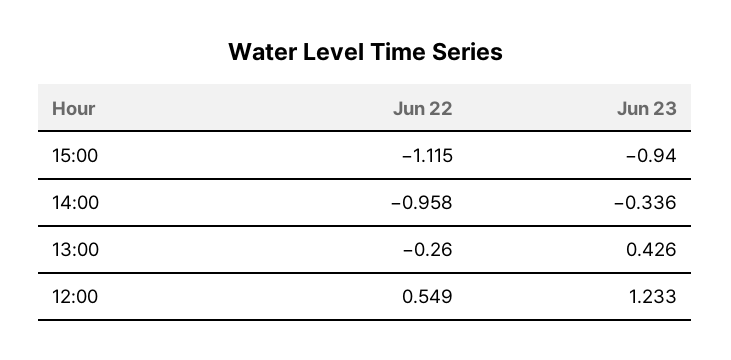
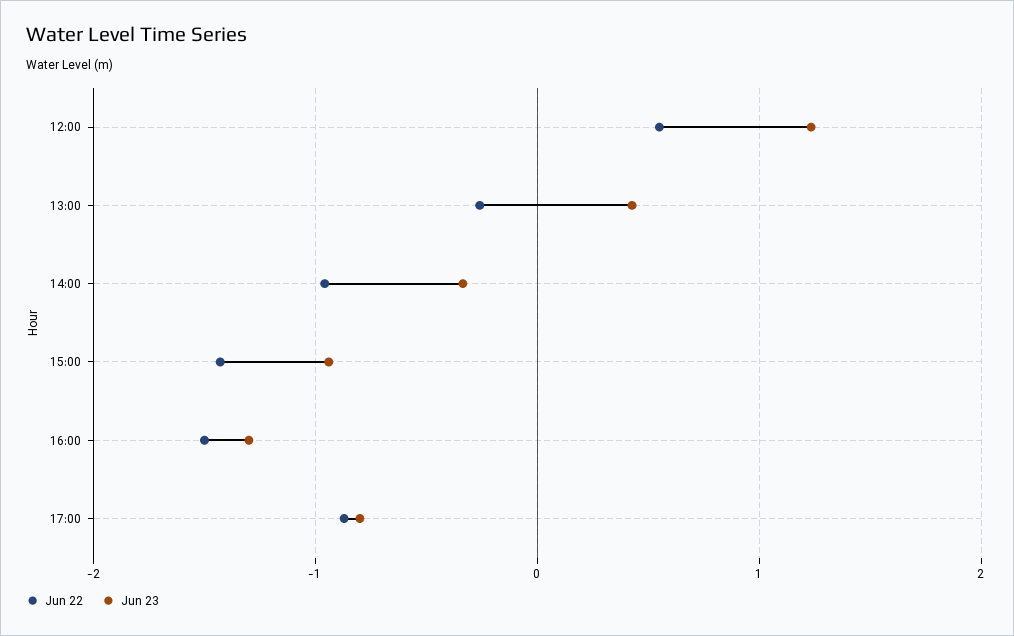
Jun 22, 15:00: -1.115 -> -1.4
Jun 22, 16:00: none -> -1.5
Jun 23, 16:00: none -> -1.3
Jun 22, 17:00: none -> -0.9
Jun 23, 17:00: none -> -0.8

